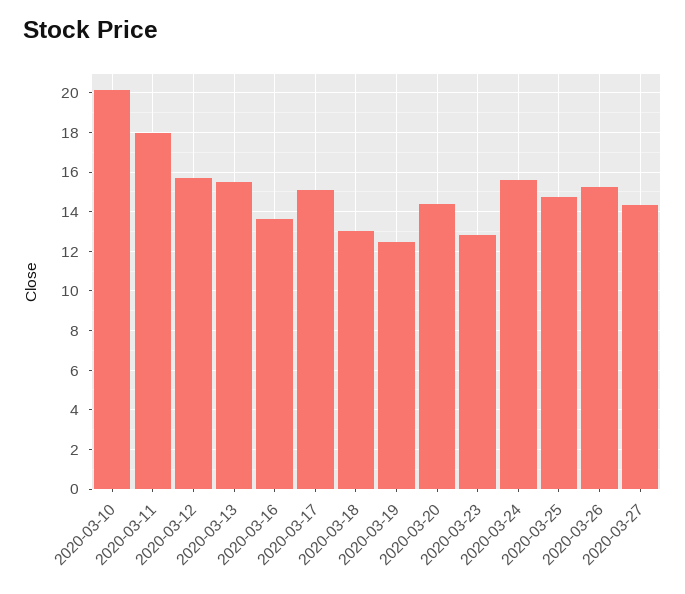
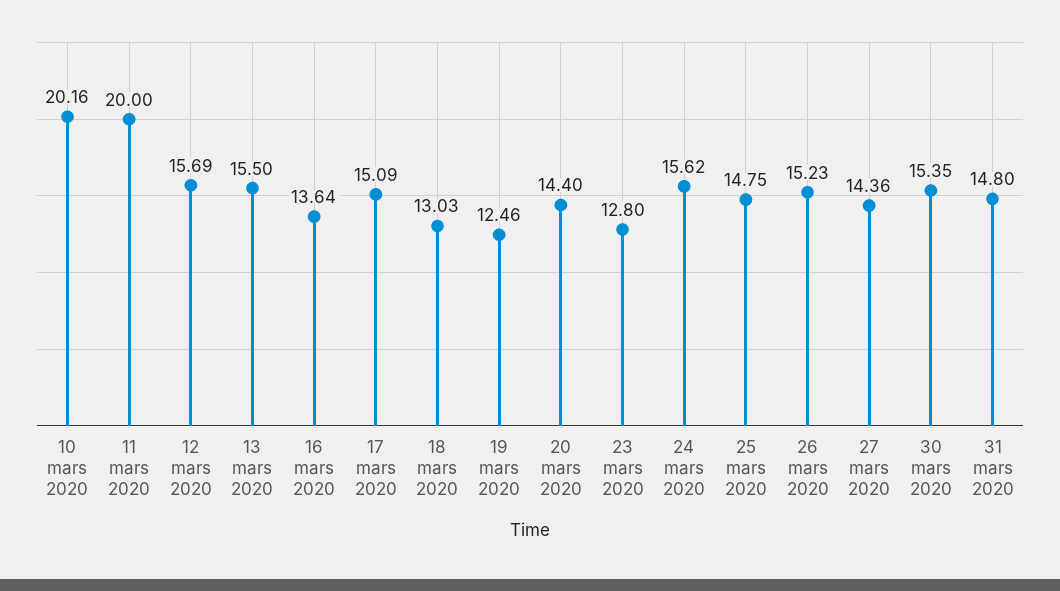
2020-03-11: 18 -> 20
30 mars 2020: none -> 15.35
31 mars 2020: none -> 14.8

